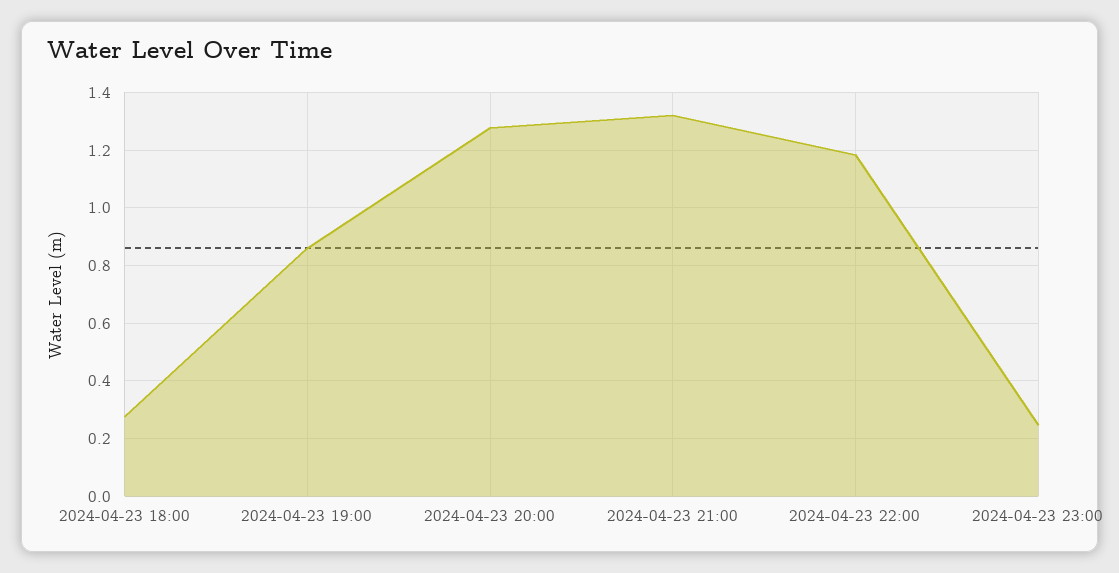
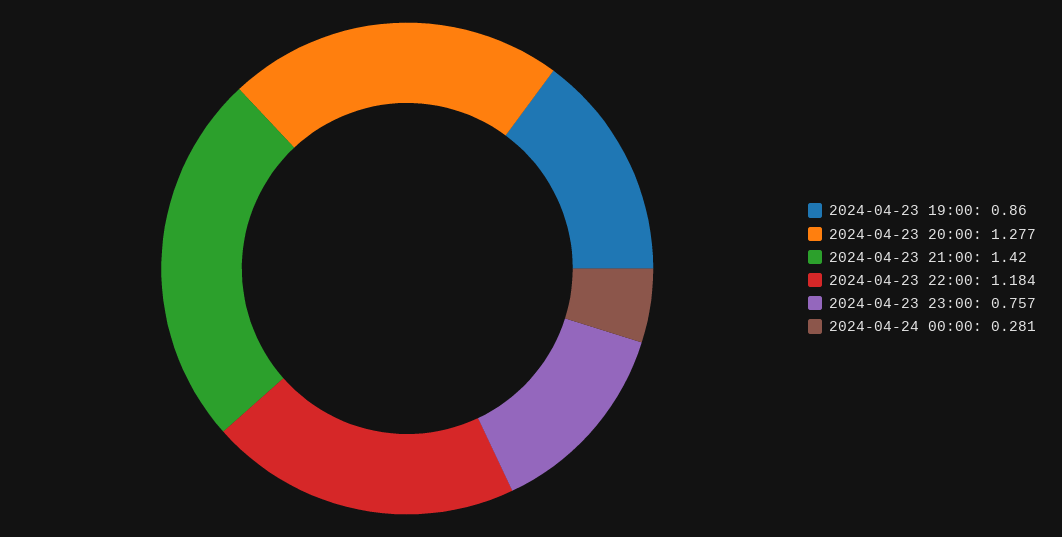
2024-04-23 18:00: 0.275 -> none
2024-04-23 21:00: 1.325 -> 1.42
2024-04-23 23:00: 0.25 -> 0.757
2024-04-24 00:00: none -> 0.281

